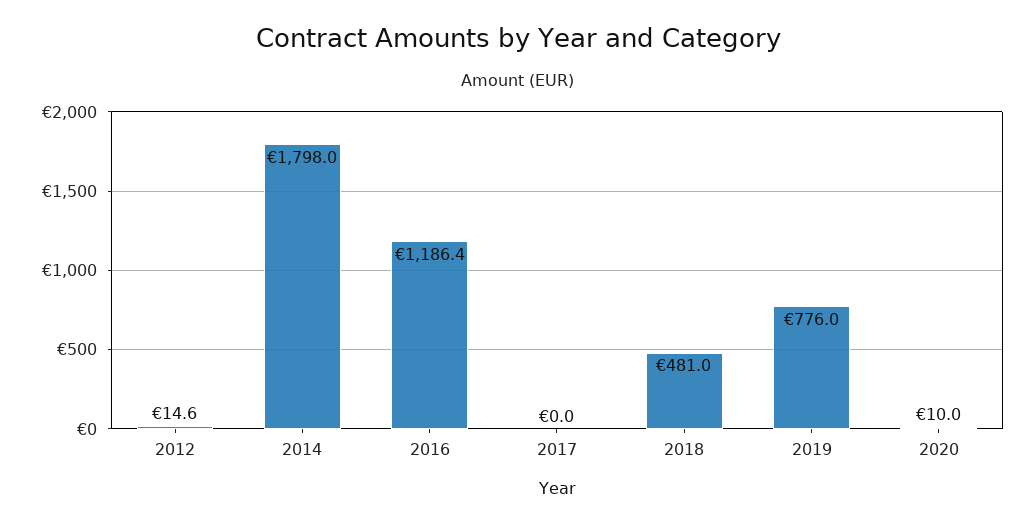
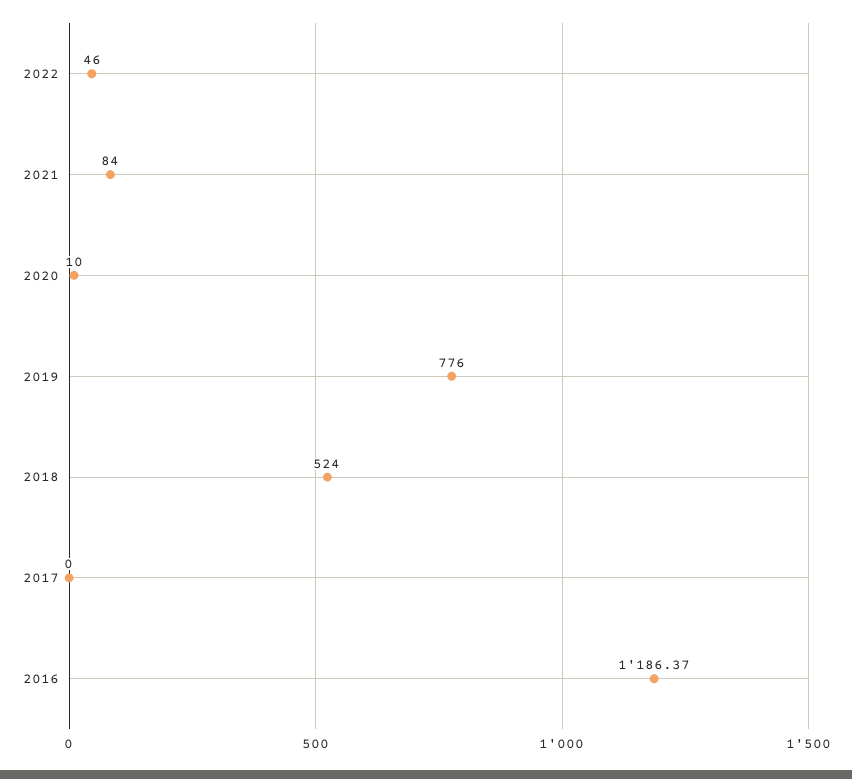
2012: 14.6 -> none
2014: 1798 -> none
2018: 481 -> 524
2022: none -> 46
2021: none -> 84

